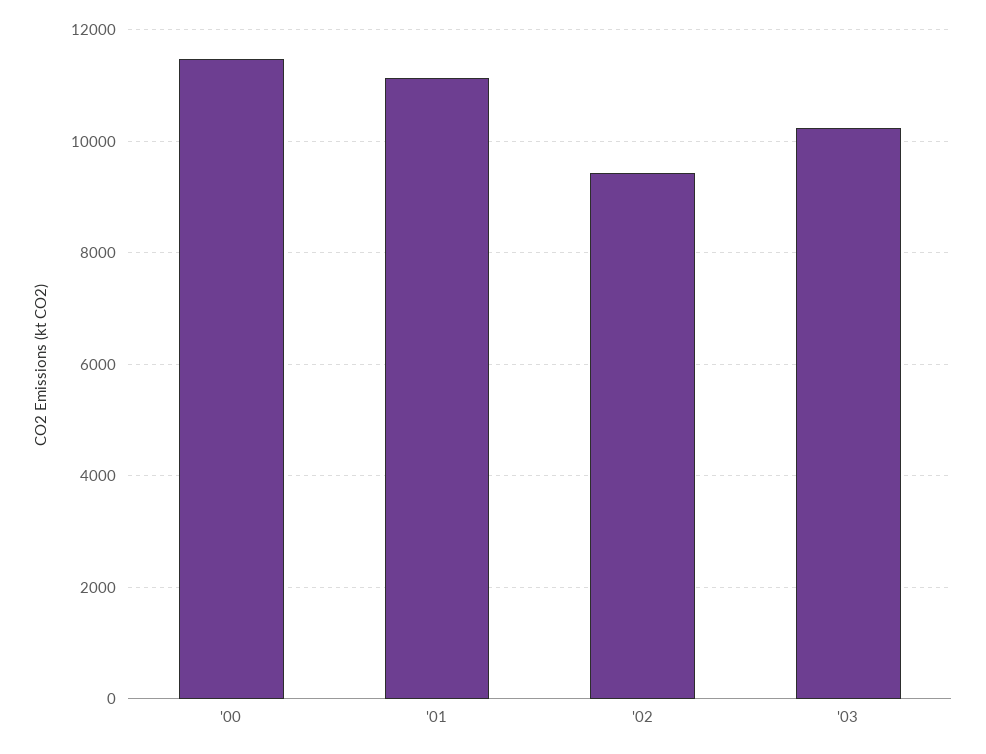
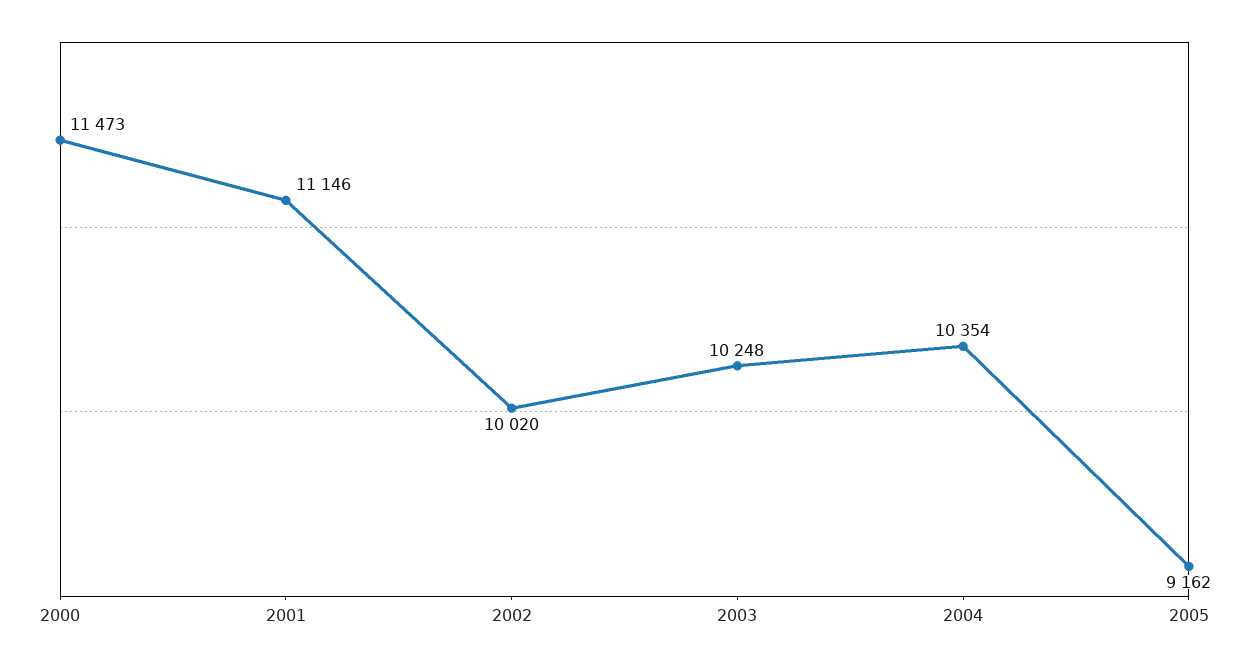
'02: 9400 -> 10020
2004: none -> 10354
2005: none -> 9162

